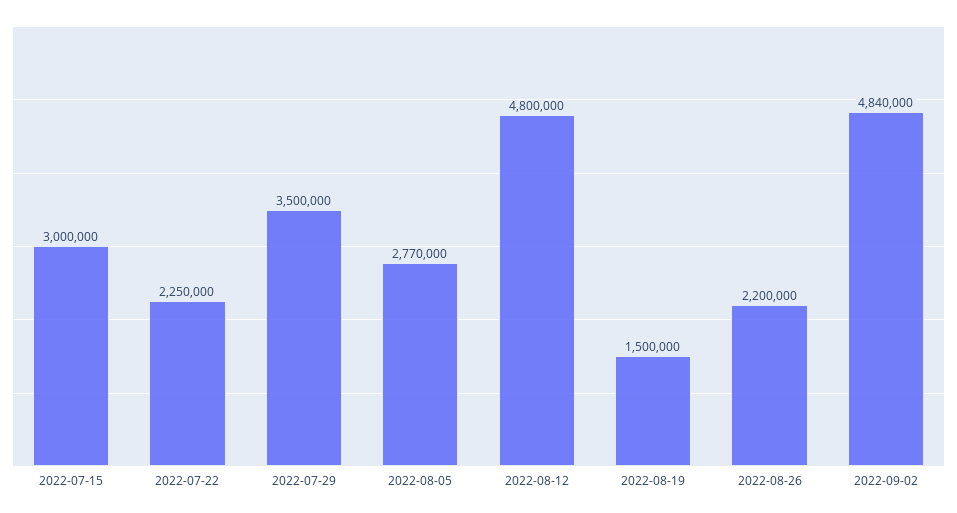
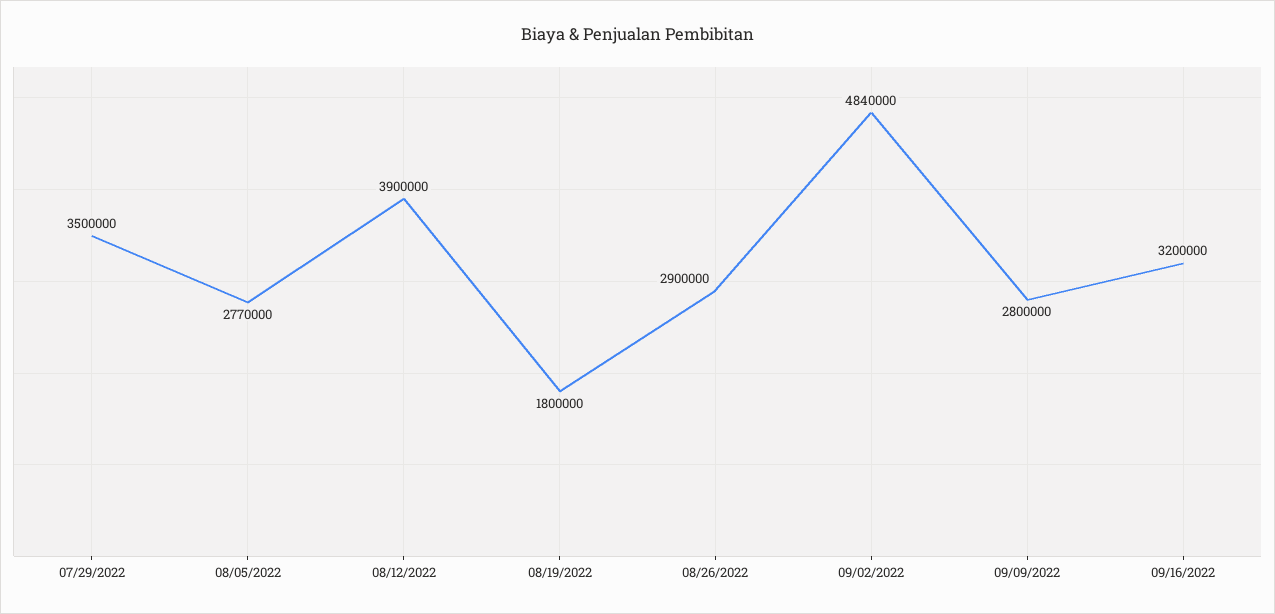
2022-07-15: 3000000 -> none
2022-07-22: 2250000 -> none
2022-08-12: 4800000 -> 3900000
2022-08-19: 1500000 -> 1800000
2022-08-26: 2200000 -> 2900000
09/09/2022: none -> 2800000
09/16/2022: none -> 3200000

